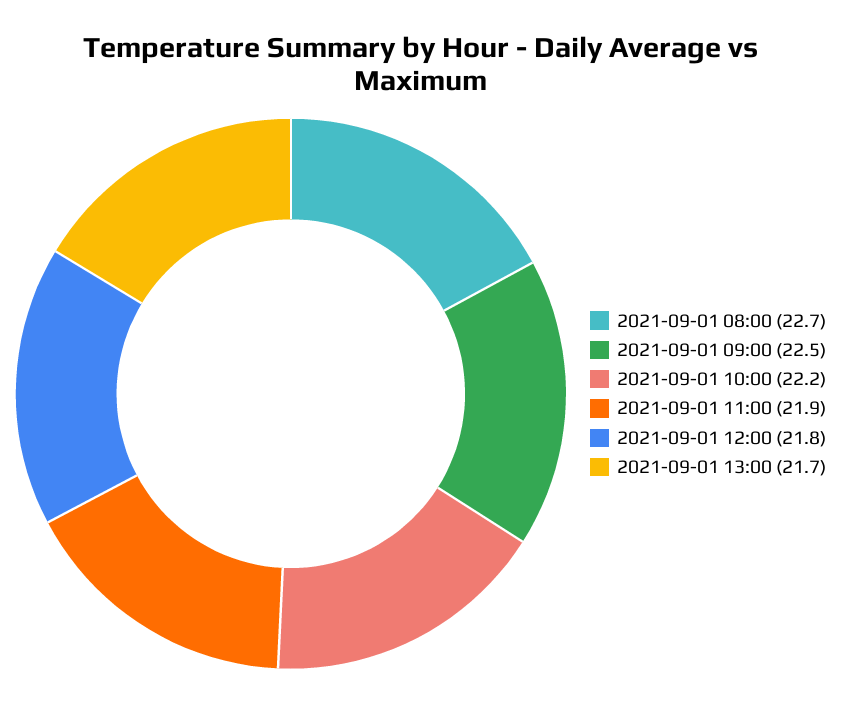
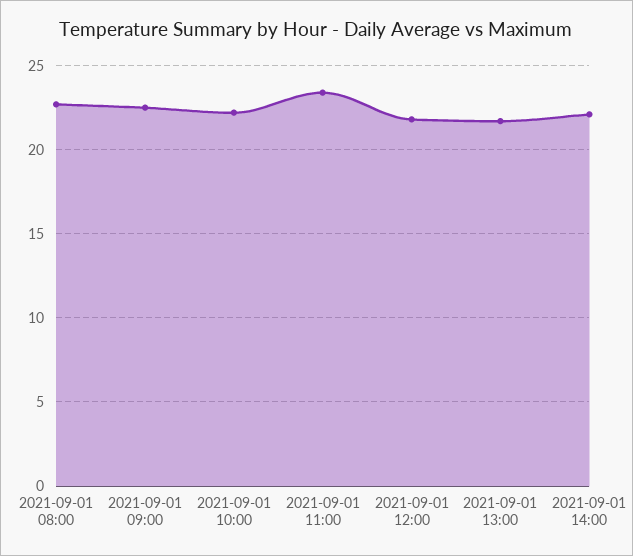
2021-09-01 11:00: 21.9 -> 23.5
2021-09-01 14:00: none -> 22

